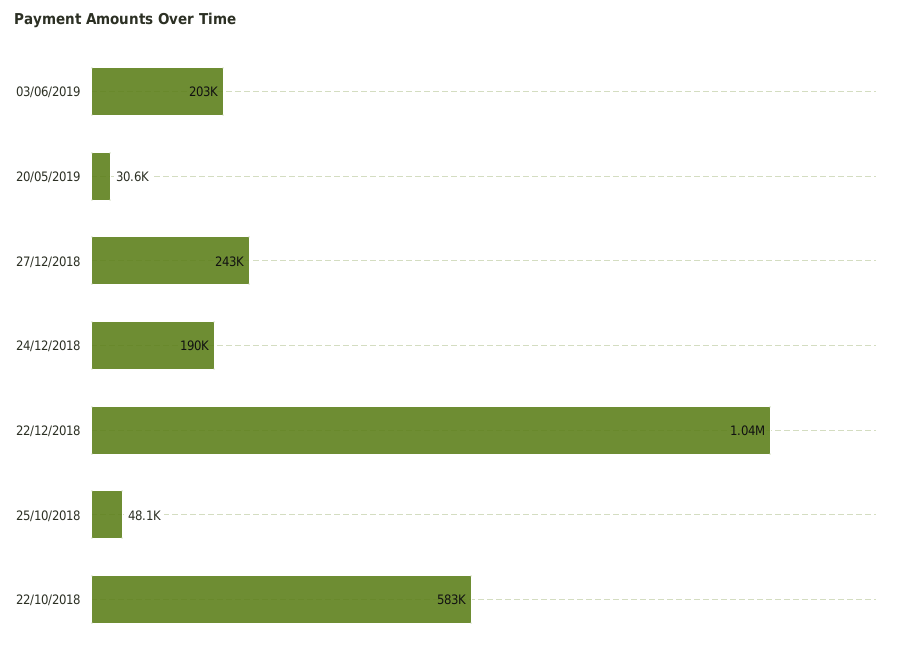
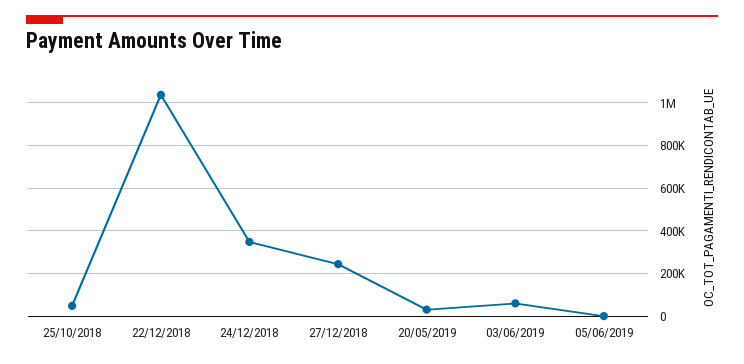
03/06/2019: 203000 -> 50000
24/12/2018: 190000 -> 350000
22/10/2018: 583000 -> none
05/06/2019: none -> 0

